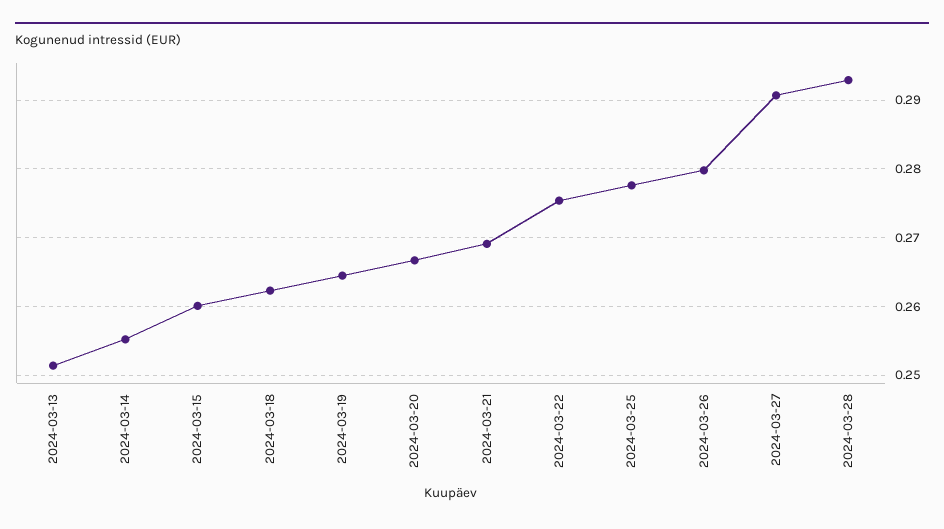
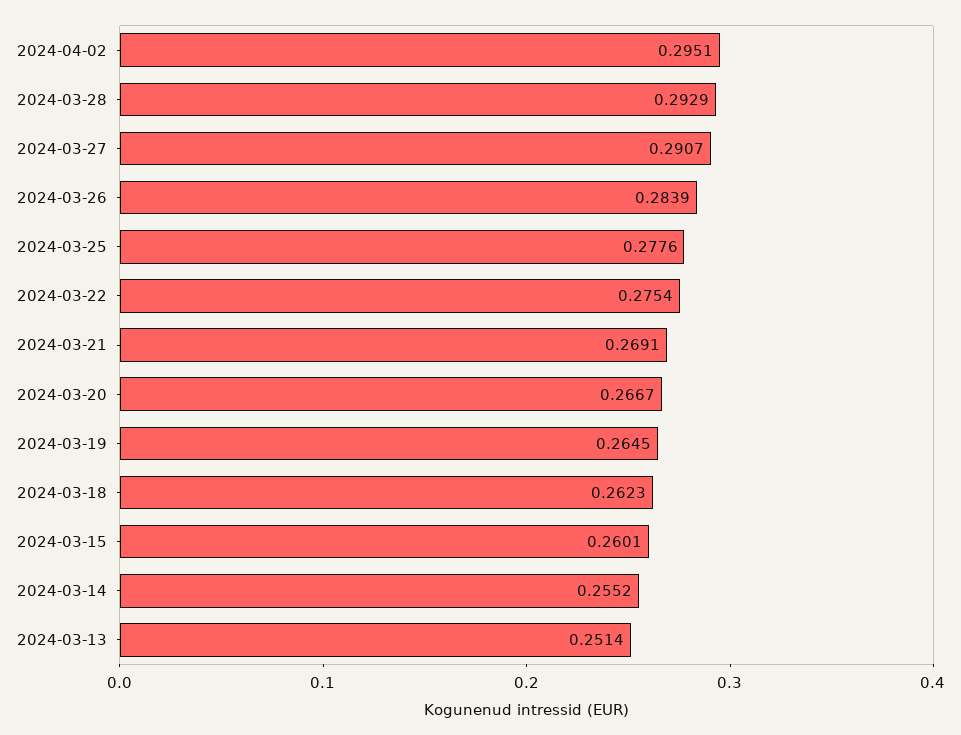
2024-03-26: 0.28 -> 0.2839
2024-04-02: none -> 0.2951

